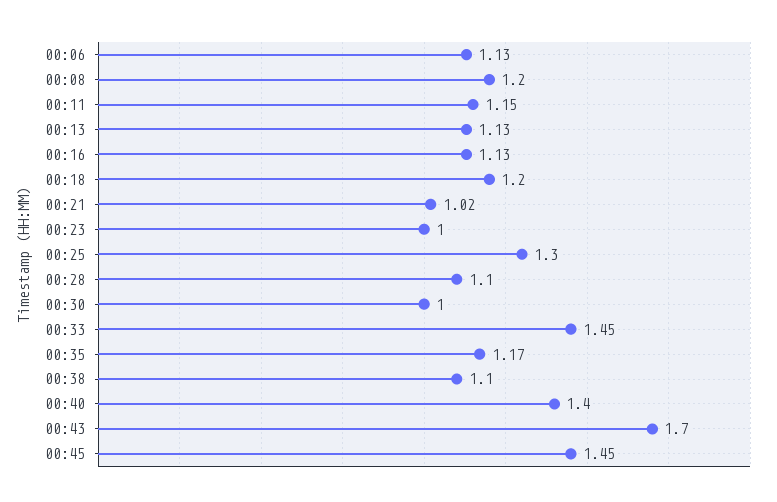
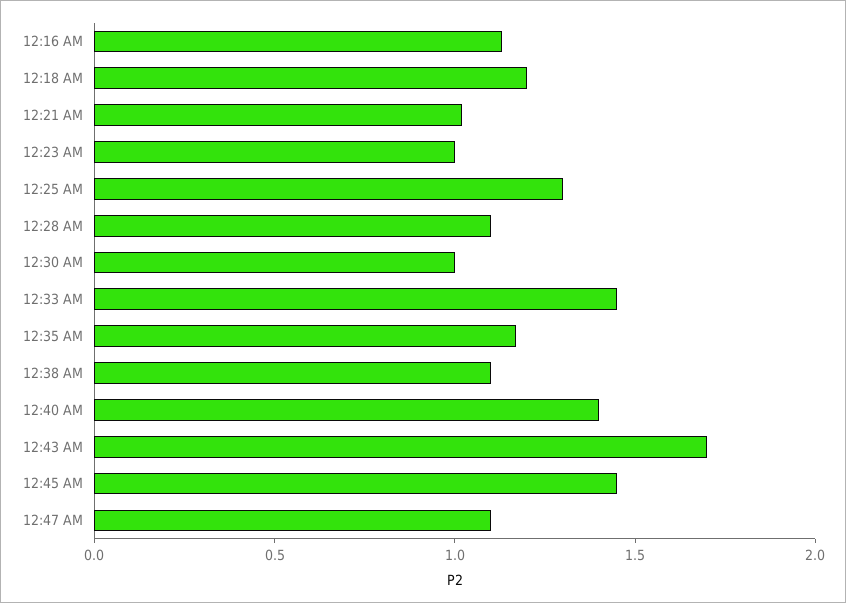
00:06: 1.13 -> none
00:08: 1.2 -> none
00:11: 1.15 -> none
00:13: 1.13 -> none
12:47 AM: none -> 1.1

